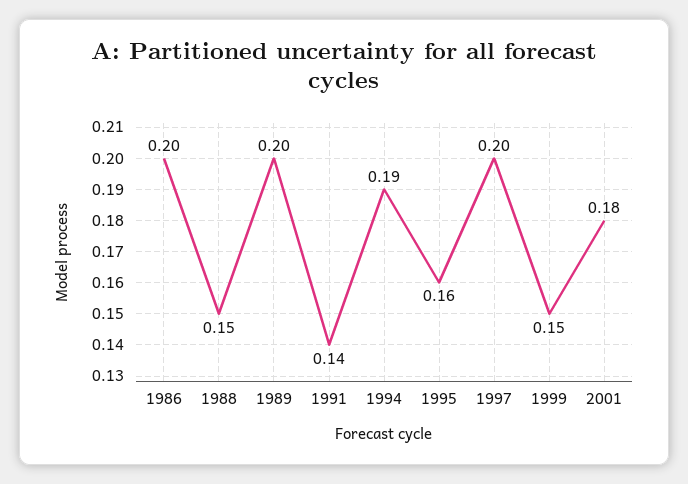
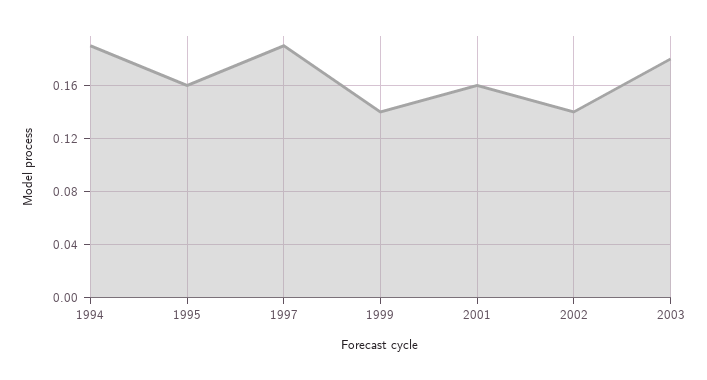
1986: 0.2 -> none
1988: 0.15 -> none
1989: 0.2 -> none
1991: 0.14 -> none
1997: 0.2 -> 0.19
1999: 0.15 -> 0.14
2001: 0.18 -> 0.16
2002: none -> 0.14
2003: none -> 0.18

